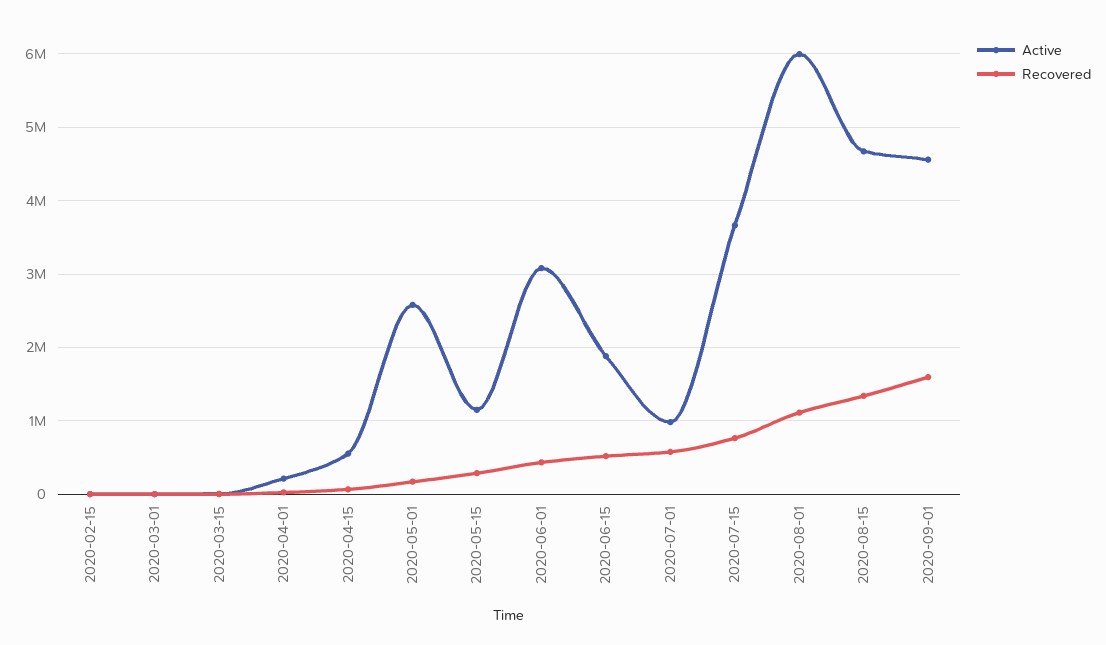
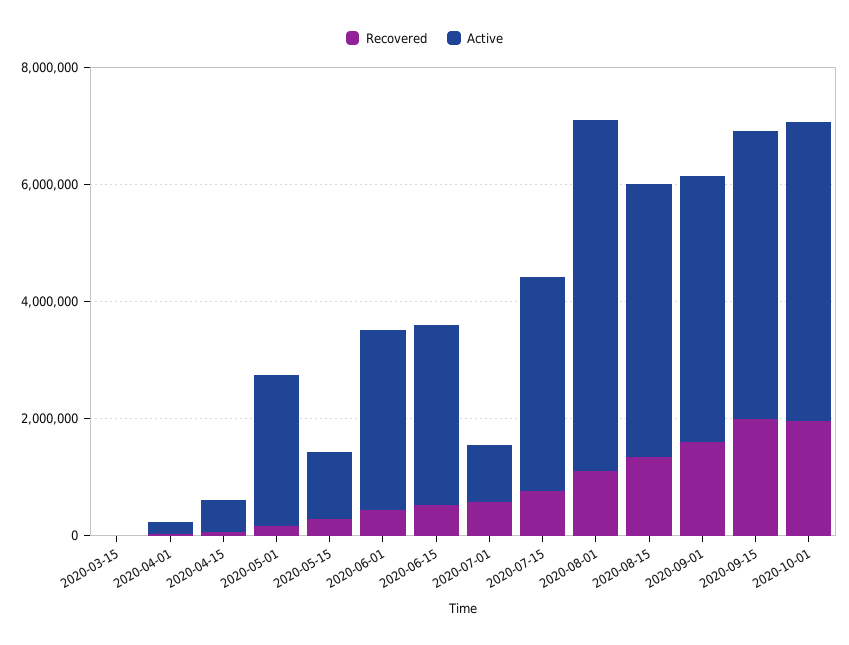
Active, 2020-02-15: 0 -> none
Recovered, 2020-02-15: 0 -> none
Active, 2020-03-01: 0 -> none
Recovered, 2020-03-01: 0 -> none
Active, 2020-06-15: 1900000 -> 3000000
Recovered, 2020-09-15: none -> 2000000
Active, 2020-09-15: none -> 5000000
Recovered, 2020-10-01: none -> 2000000
Active, 2020-10-01: none -> 5000000

